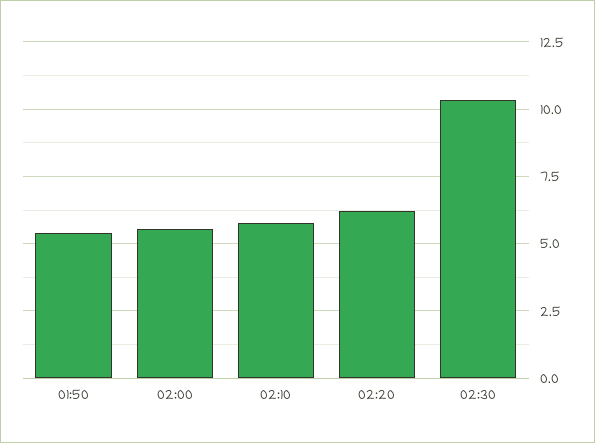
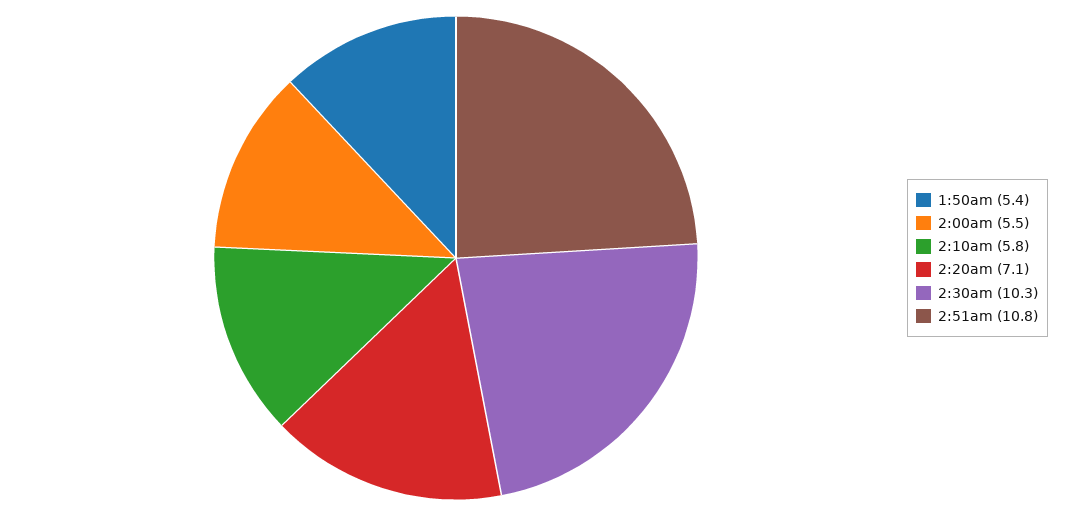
02:20: 6.25 -> 7.1
2:51am: none -> 10.8

